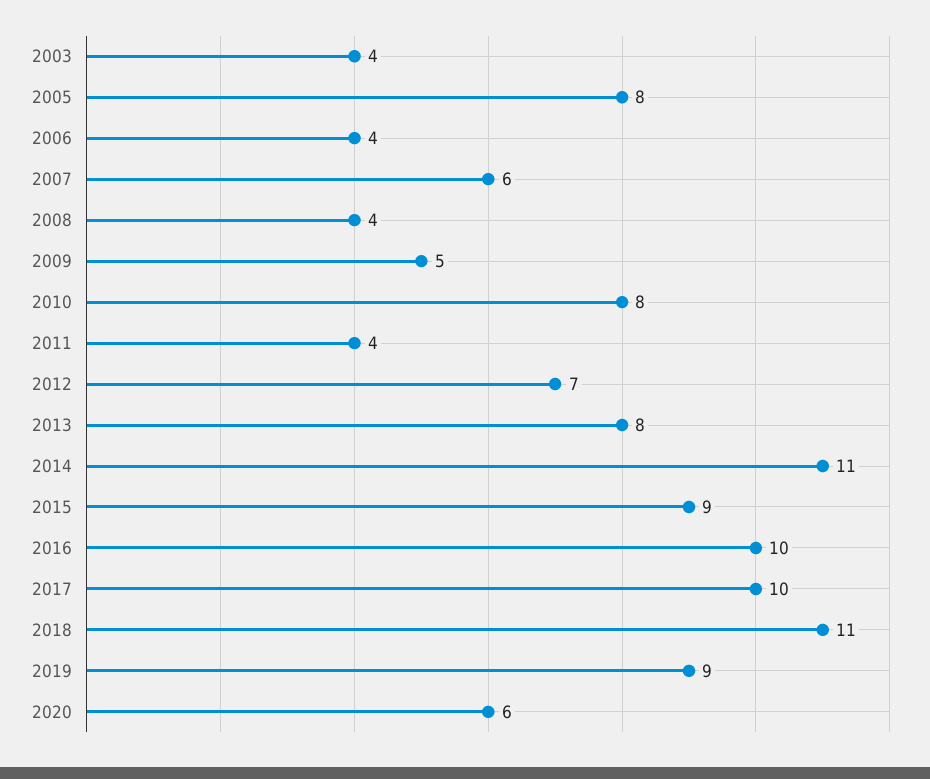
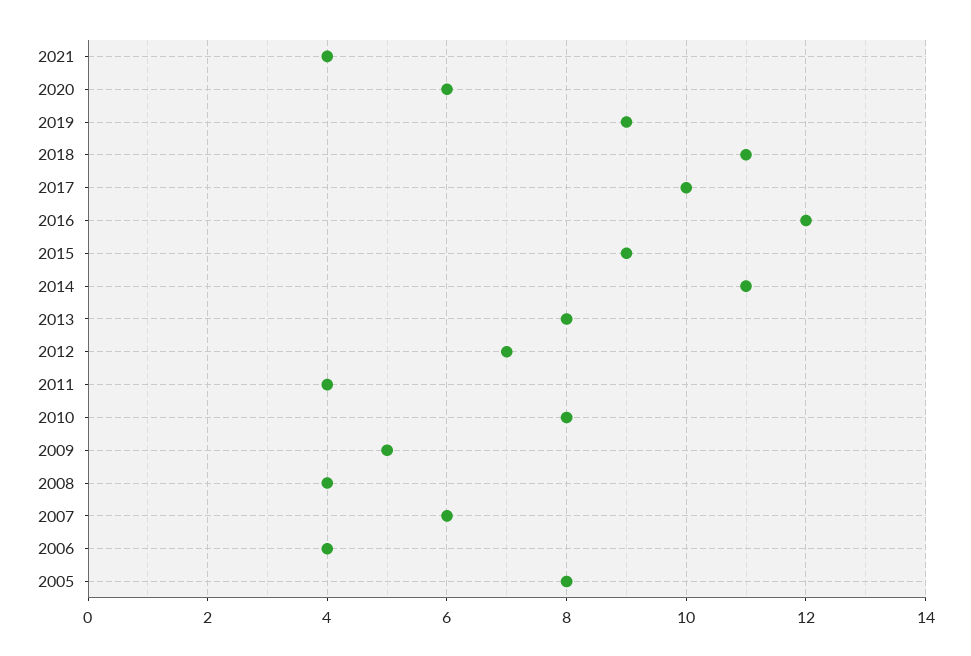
2003: 4 -> none
2016: 10 -> 12
2021: none -> 4

